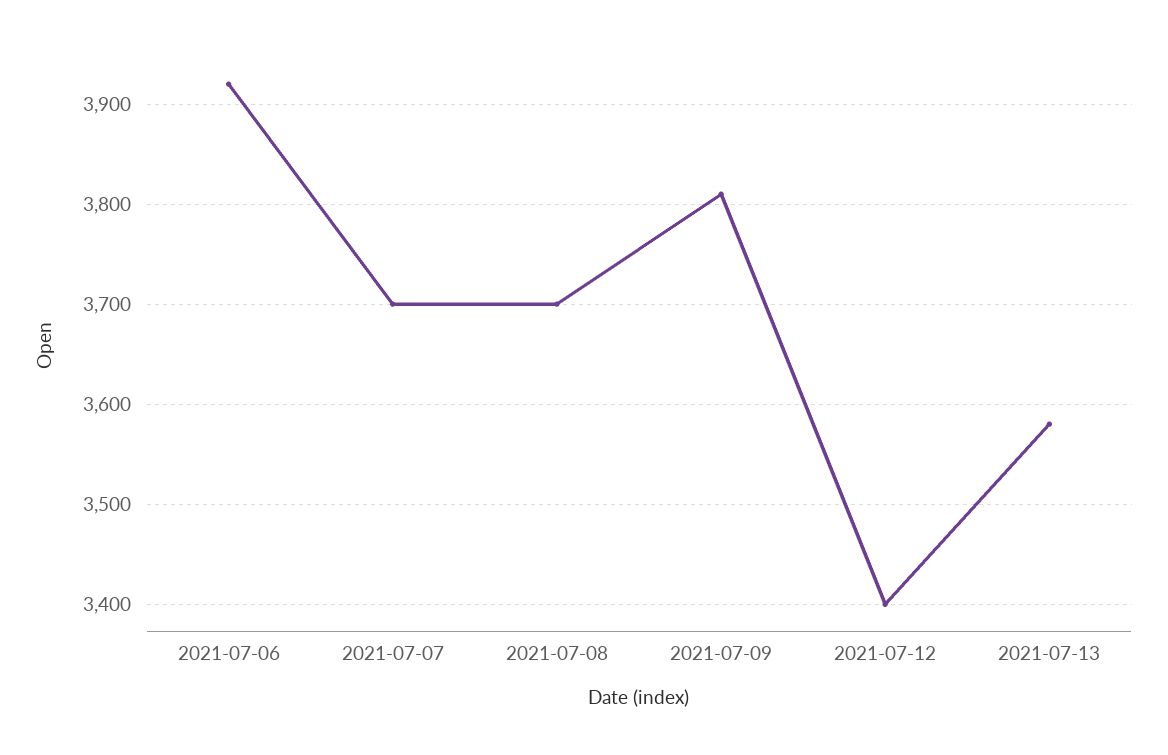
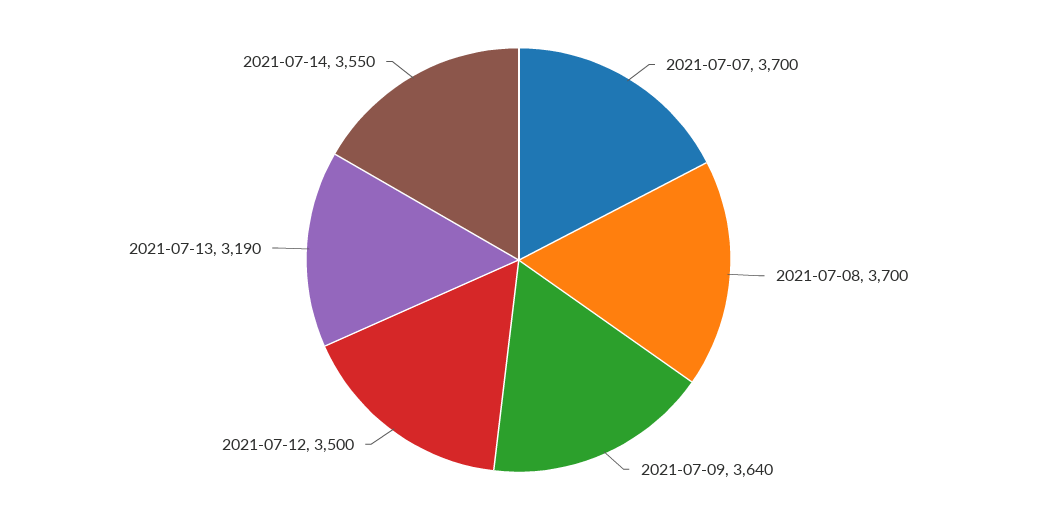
2021-07-06: 3920 -> none
2021-07-09: 3810 -> 3640
2021-07-12: 3400 -> 3500
2021-07-13: 3580 -> 3190
2021-07-14: none -> 3550

